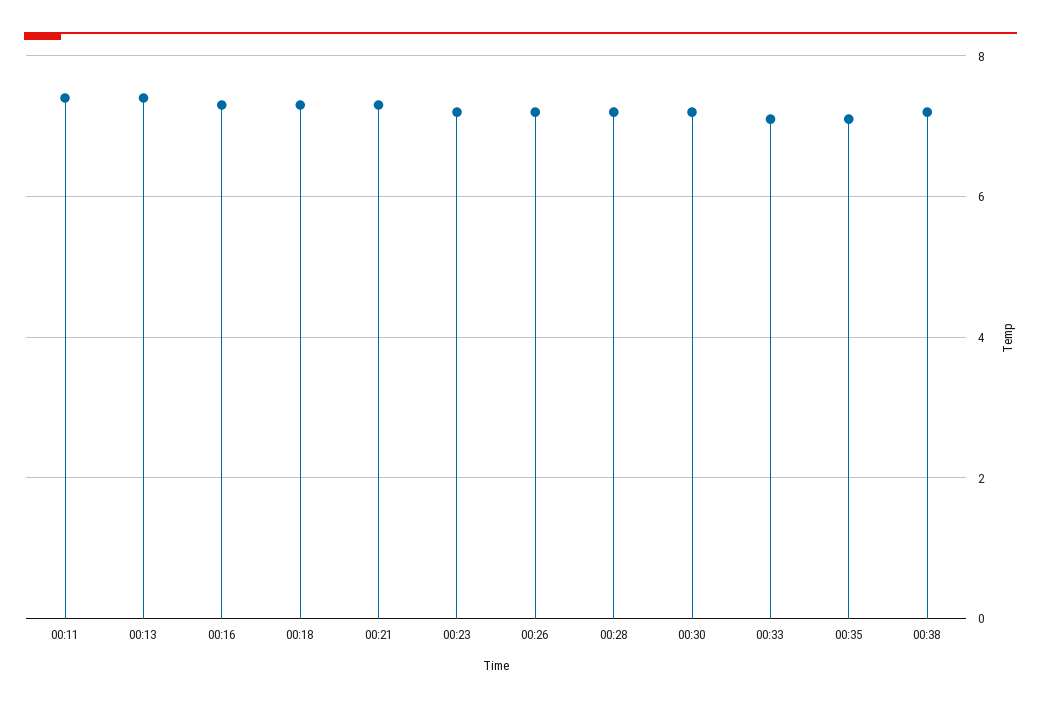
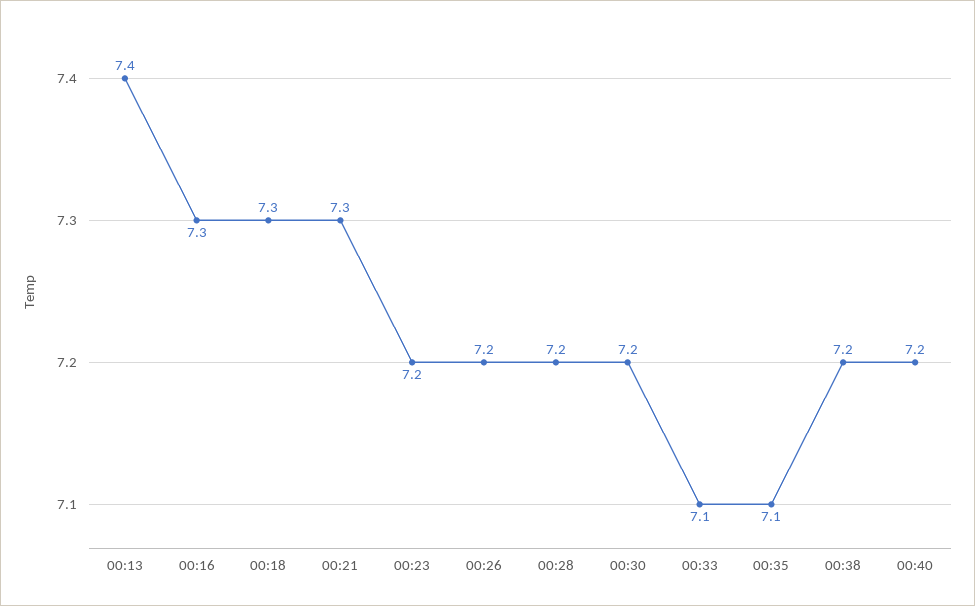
00:11: 7.5 -> none
00:40: none -> 7.2

